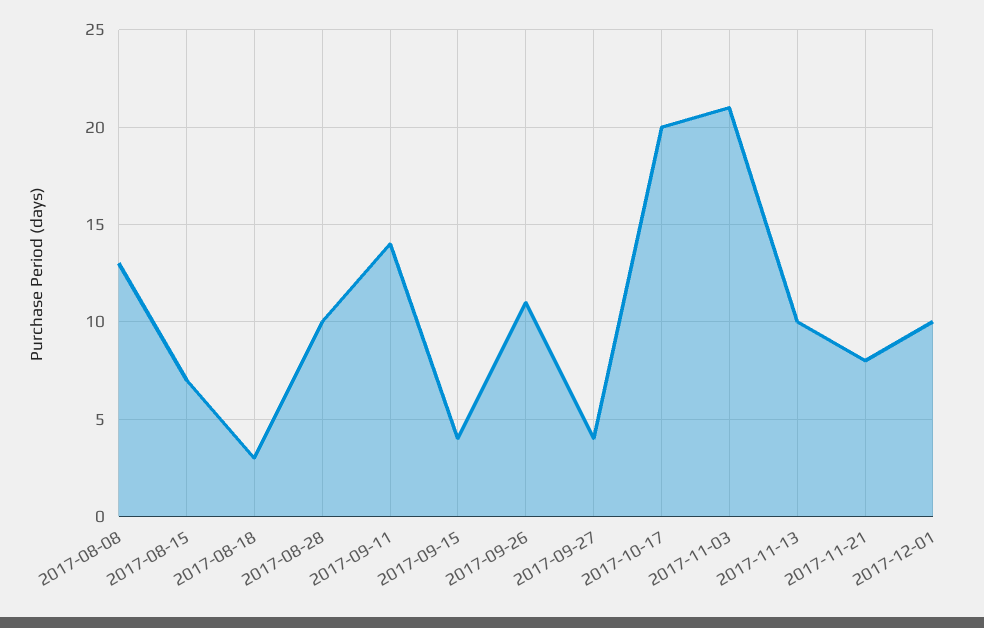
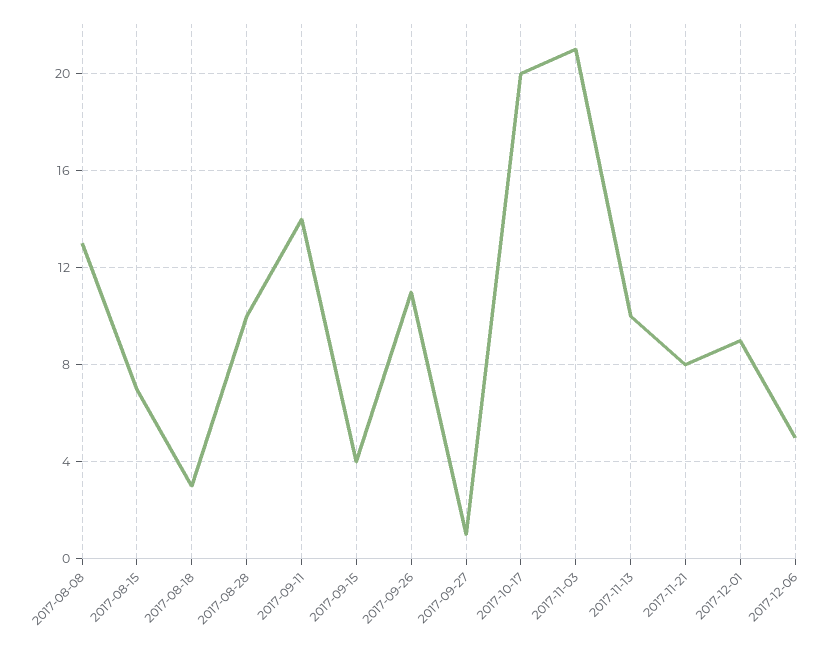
2017-09-27: 4 -> 1
2017-12-01: 10 -> 9
2017-12-06: none -> 5

